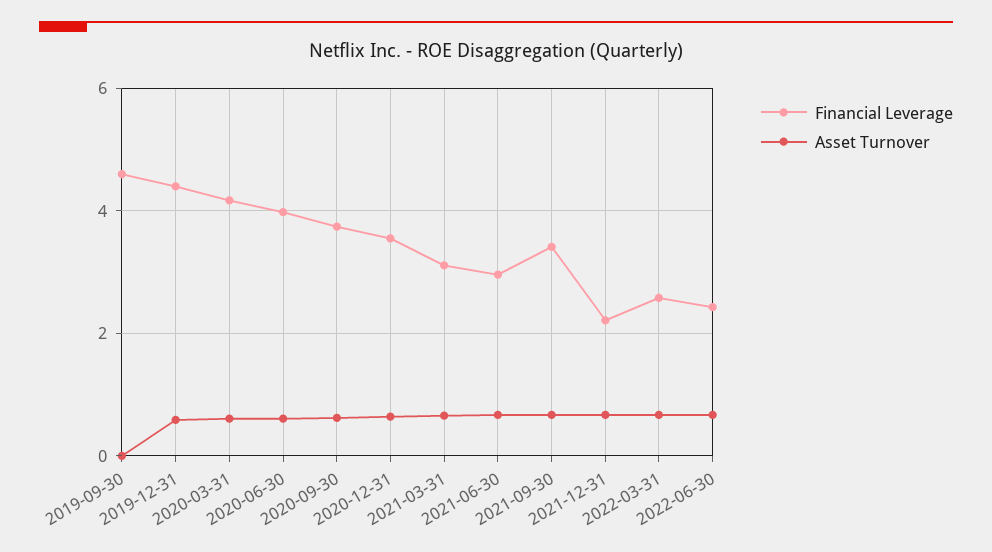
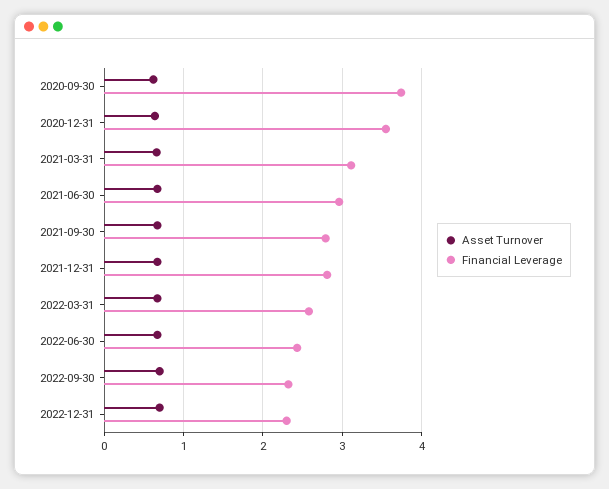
Financial Leverage, 2019-09-30: 4.6 -> none
Asset Turnover, 2019-09-30: 0 -> none
Financial Leverage, 2019-12-31: 4.4 -> none
Asset Turnover, 2019-12-31: 0.6 -> none
Financial Leverage, 2020-03-31: 4.2 -> none
Asset Turnover, 2020-03-31: 0.6 -> none
Financial Leverage, 2020-06-30: 4 -> none
Asset Turnover, 2020-06-30: 0.6 -> none
Financial Leverage, 2021-09-30: 3.4 -> 2.8
Financial Leverage, 2021-12-31: 2.2 -> 2.8
Asset Turnover, 2022-09-30: none -> 0.7
Financial Leverage, 2022-09-30: none -> 2.3
Asset Turnover, 2022-12-31: none -> 0.7
Financial Leverage, 2022-12-31: none -> 2.3

